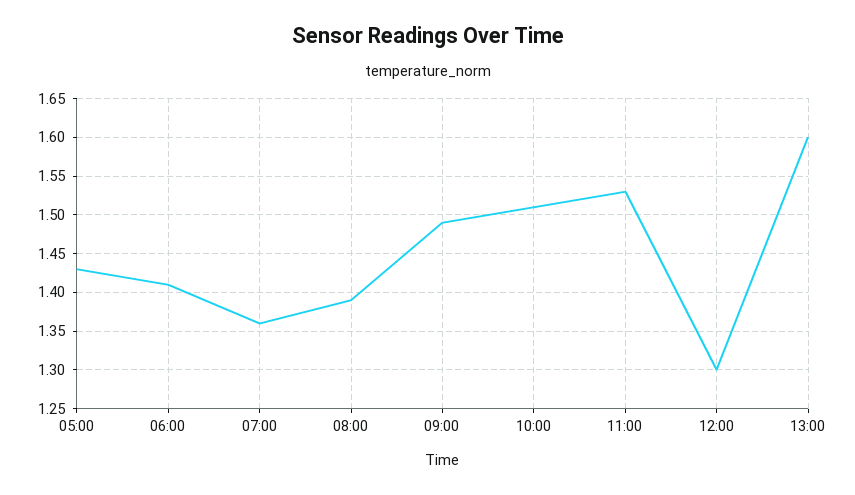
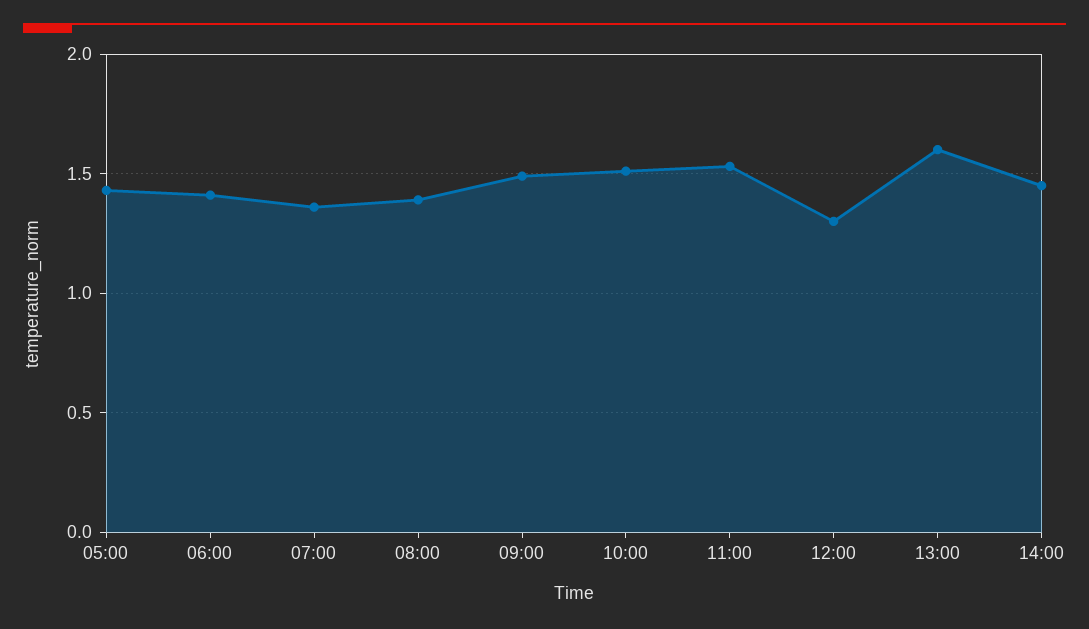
14:00: none -> 1.45

